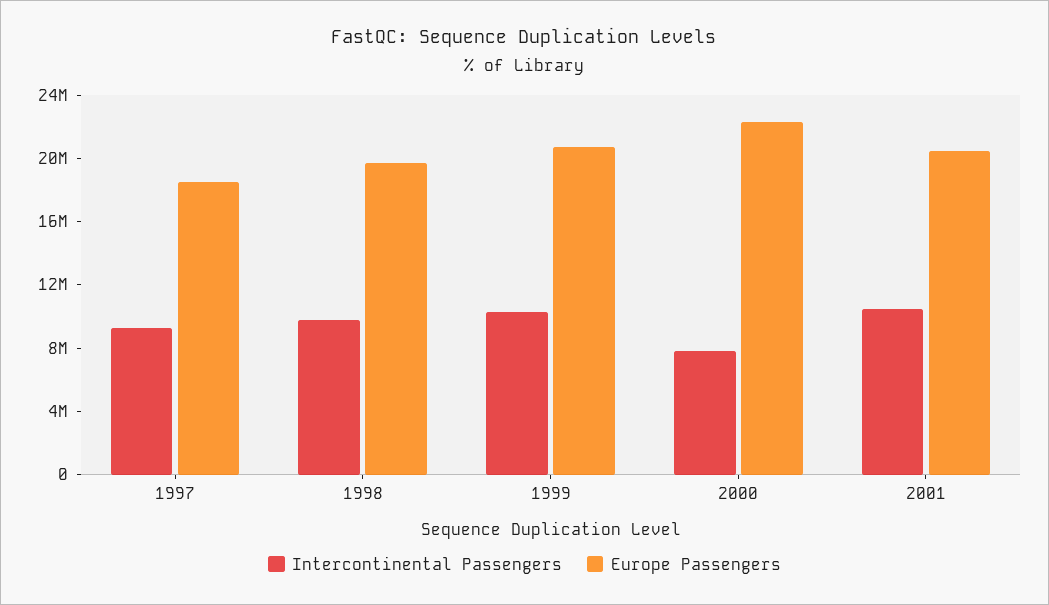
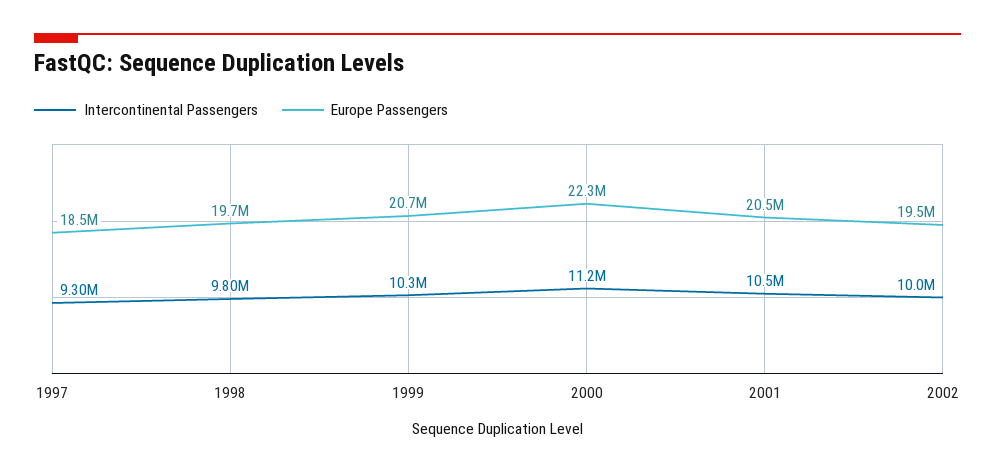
Intercontinental Passengers, 2000: 8000000 -> 11200000
Intercontinental Passengers, 2002: none -> 10000000
Europe Passengers, 2002: none -> 19500000

